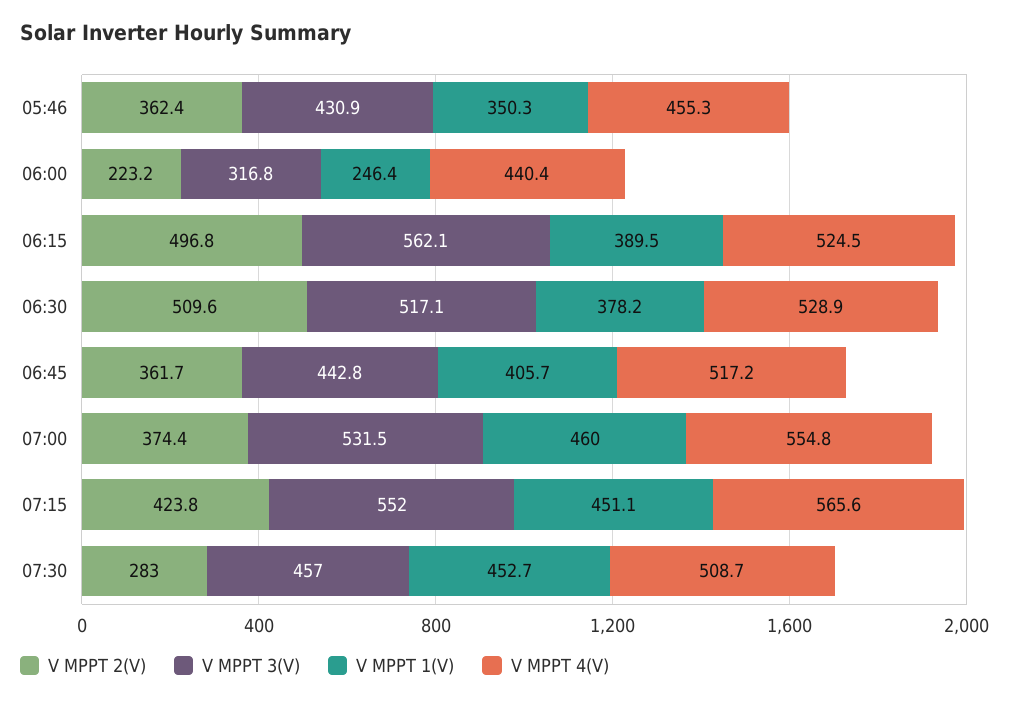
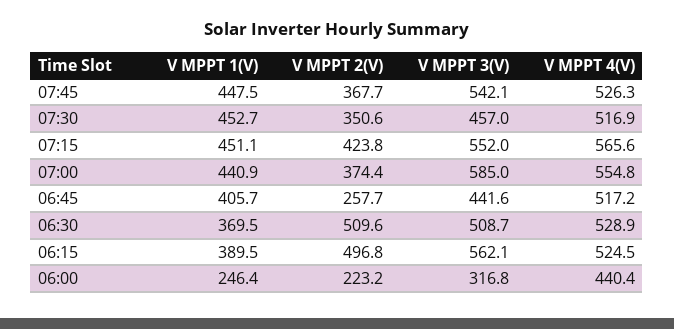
V MPPT 2(V), 05:46: 362.4 -> none
V MPPT 3(V), 05:46: 430.9 -> none
V MPPT 1(V), 05:46: 350.3 -> none
V MPPT 4(V), 05:46: 455.3 -> none
V MPPT 3(V), 06:30: 517.1 -> 508.7
V MPPT 1(V), 06:30: 378.2 -> 369.5
V MPPT 2(V), 06:45: 361.7 -> 257.7
V MPPT 3(V), 06:45: 442.8 -> 441.6
V MPPT 3(V), 07:00: 531.5 -> 585
V MPPT 1(V), 07:00: 460 -> 440.9
V MPPT 2(V), 07:30: 283 -> 350.6
V MPPT 4(V), 07:30: 508.7 -> 516.9
V MPPT 1(V), 07:45: none -> 447.5
V MPPT 2(V), 07:45: none -> 367.7
V MPPT 3(V), 07:45: none -> 542.1
V MPPT 4(V), 07:45: none -> 526.3

